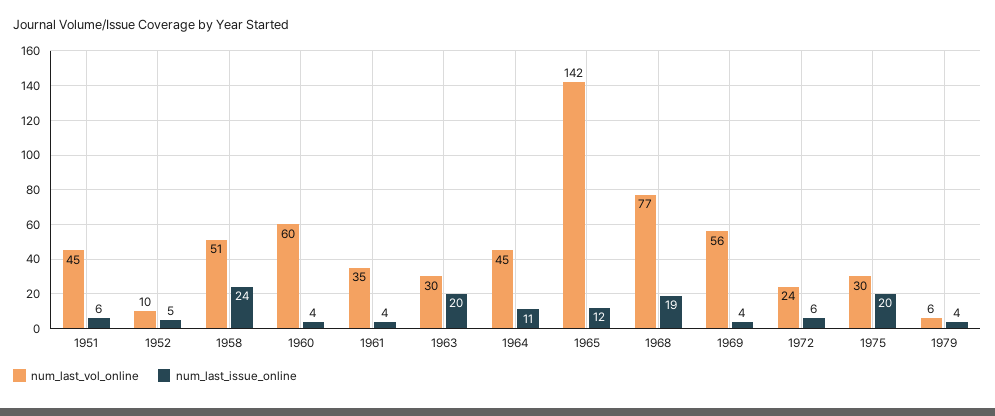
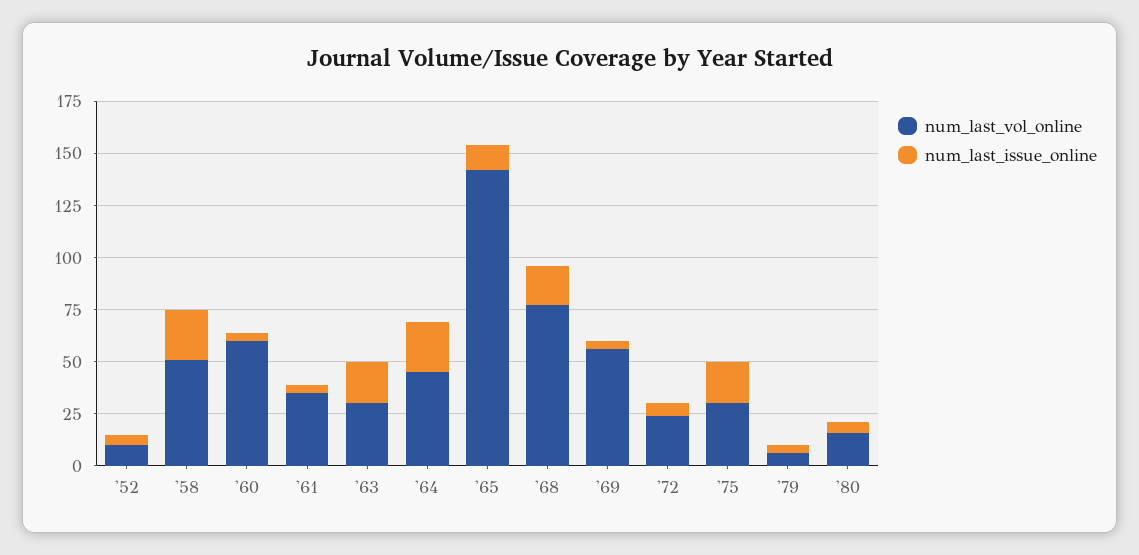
num_last_vol_online, 1951: 45 -> none
num_last_issue_online, 1951: 6 -> none
num_last_issue_online, 1964: 11 -> 25
num_last_vol_online, '80: none -> 15
num_last_issue_online, '80: none -> 5

